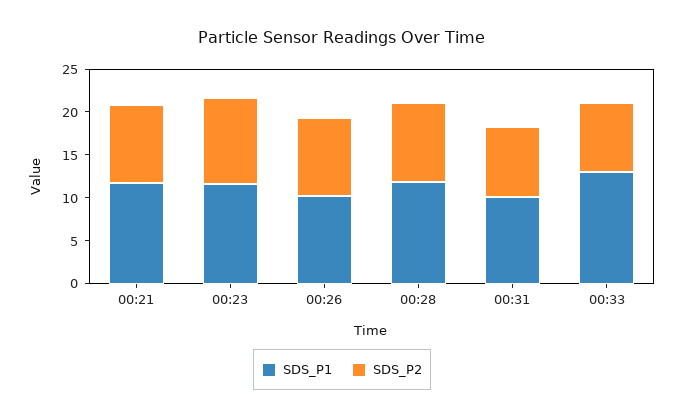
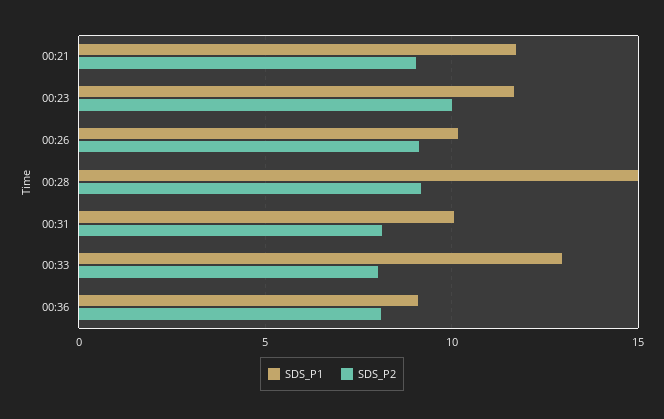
SDS_P1, 00:28: 12 -> 15
SDS_P1, 00:36: none -> 9
SDS_P2, 00:36: none -> 8

